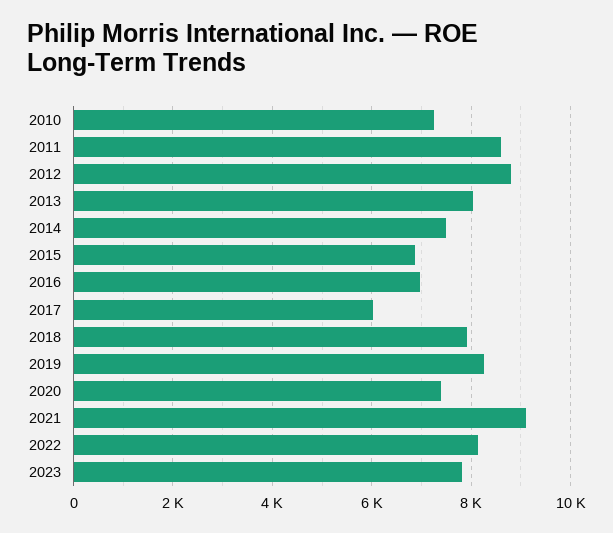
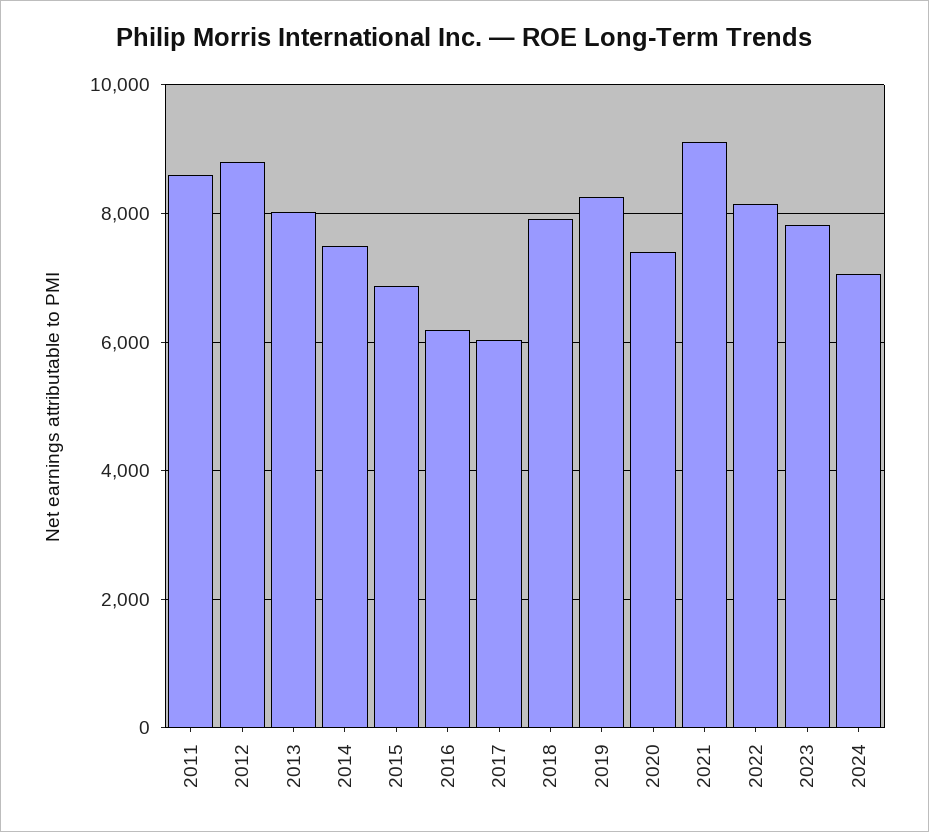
2010: 7200 -> none
2016: 7000 -> 6200
2024: none -> 7000

